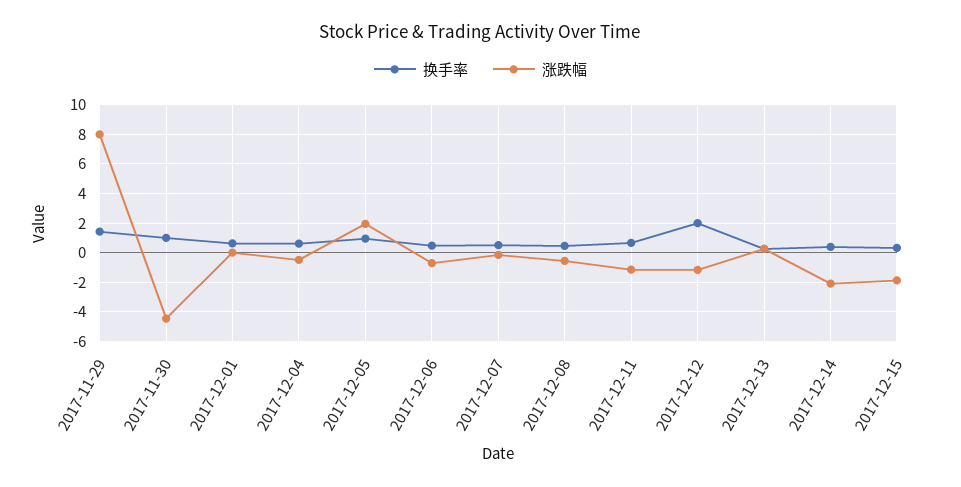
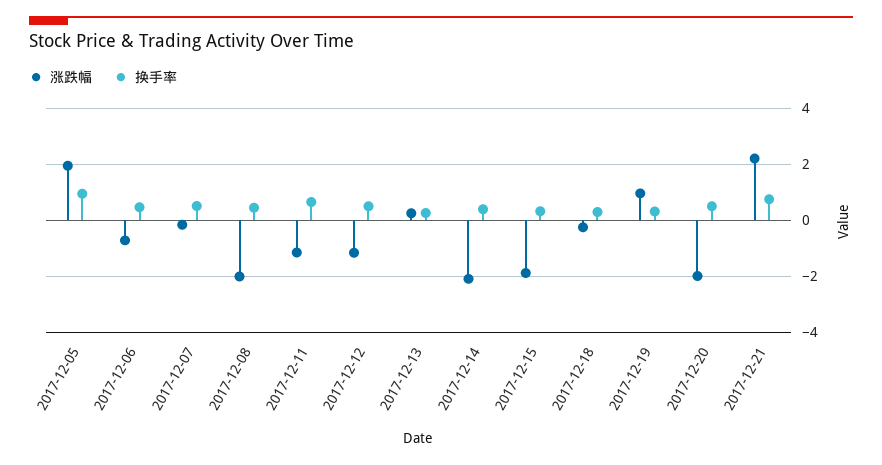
换手率, 2017-11-29: 1.5 -> none
涨跌幅, 2017-11-29: 8 -> none
换手率, 2017-11-30: 1 -> none
涨跌幅, 2017-11-30: -4.5 -> none
换手率, 2017-12-01: 0.5 -> none
涨跌幅, 2017-12-01: 0 -> none
换手率, 2017-12-04: 0.5 -> none
涨跌幅, 2017-12-04: -0.5 -> none
涨跌幅, 2017-12-08: -0.5 -> -2
换手率, 2017-12-12: 2 -> 0.5
涨跌幅, 2017-12-18: none -> -0.25
换手率, 2017-12-18: none -> 0.25
涨跌幅, 2017-12-19: none -> 1
换手率, 2017-12-19: none -> 0.25
涨跌幅, 2017-12-20: none -> -2
换手率, 2017-12-20: none -> 0.5
涨跌幅, 2017-12-21: none -> 2.25
换手率, 2017-12-21: none -> 0.75

